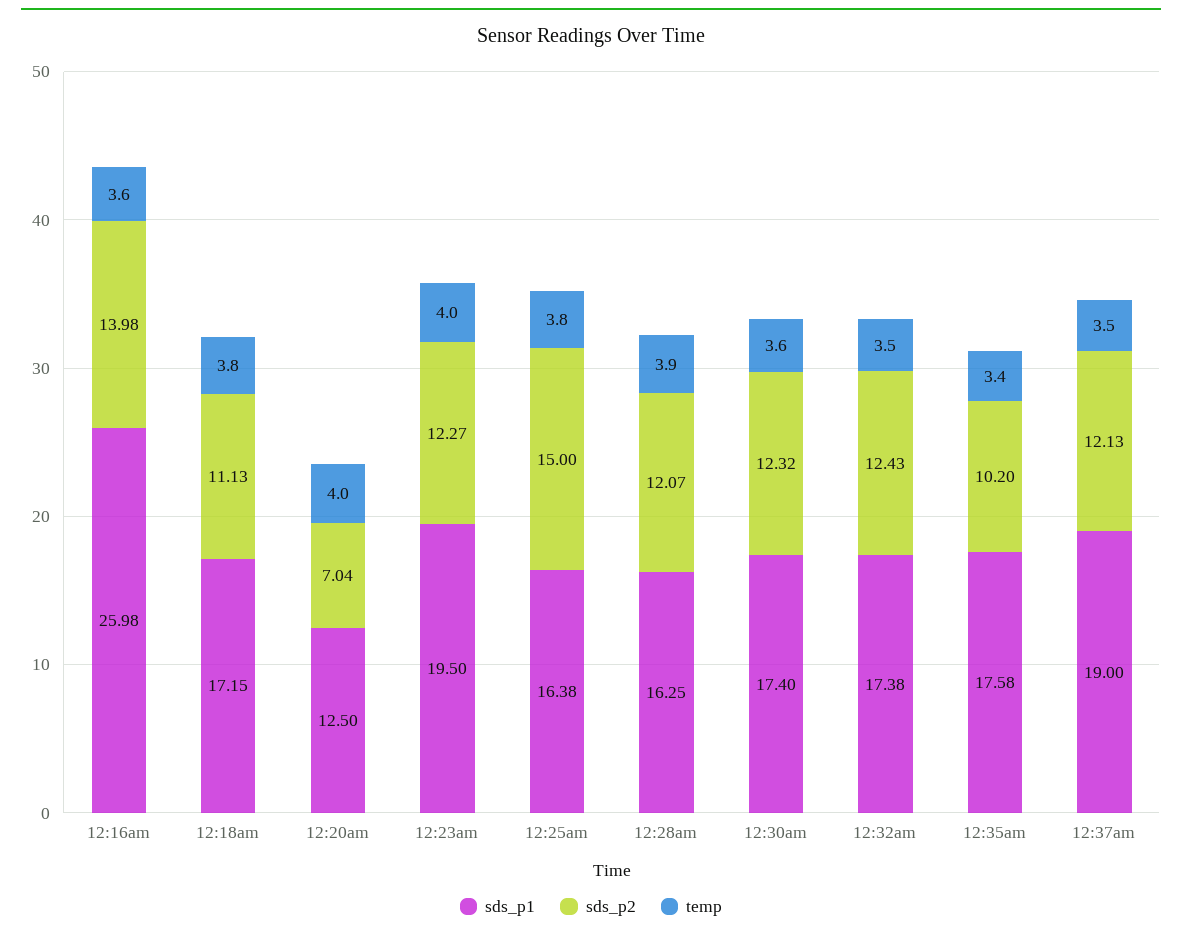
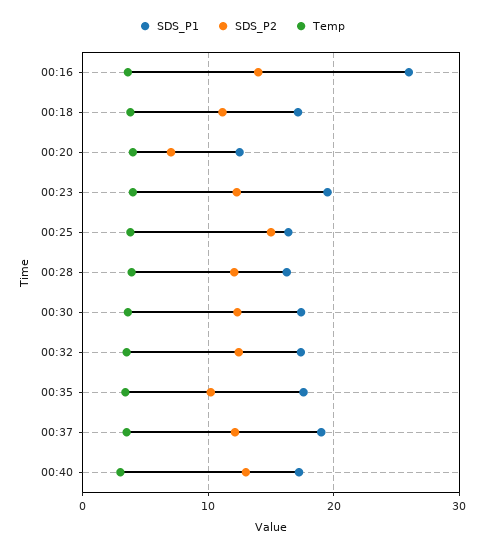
sds_p1, 00:40: none -> 17
sds_p2, 00:40: none -> 13
temp, 00:40: none -> 3

